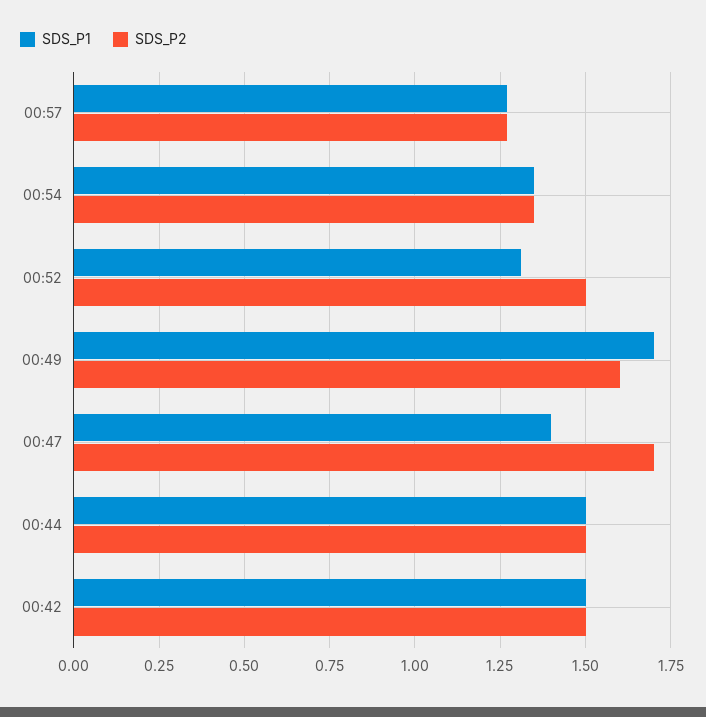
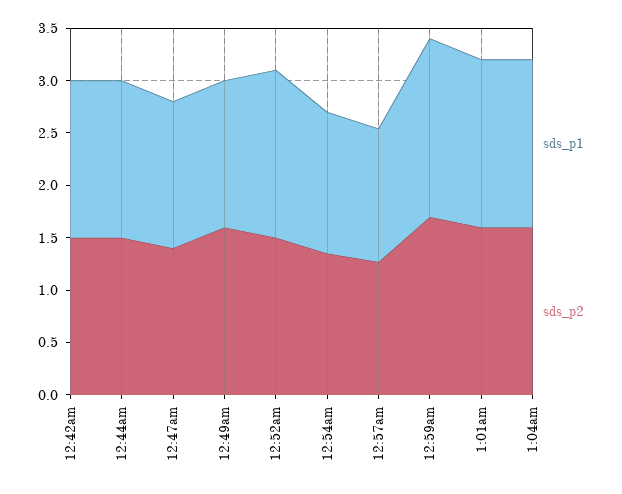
SDS_P1, 00:52: 1.3 -> 1.6
SDS_P1, 00:49: 1.7 -> 1.4
SDS_P2, 00:47: 1.7 -> 1.4
SDS_P1, 12:59am: none -> 1.7
SDS_P2, 12:59am: none -> 1.7
SDS_P1, 1:01am: none -> 1.6
SDS_P2, 1:01am: none -> 1.6
SDS_P1, 1:04am: none -> 1.6
SDS_P2, 1:04am: none -> 1.6

